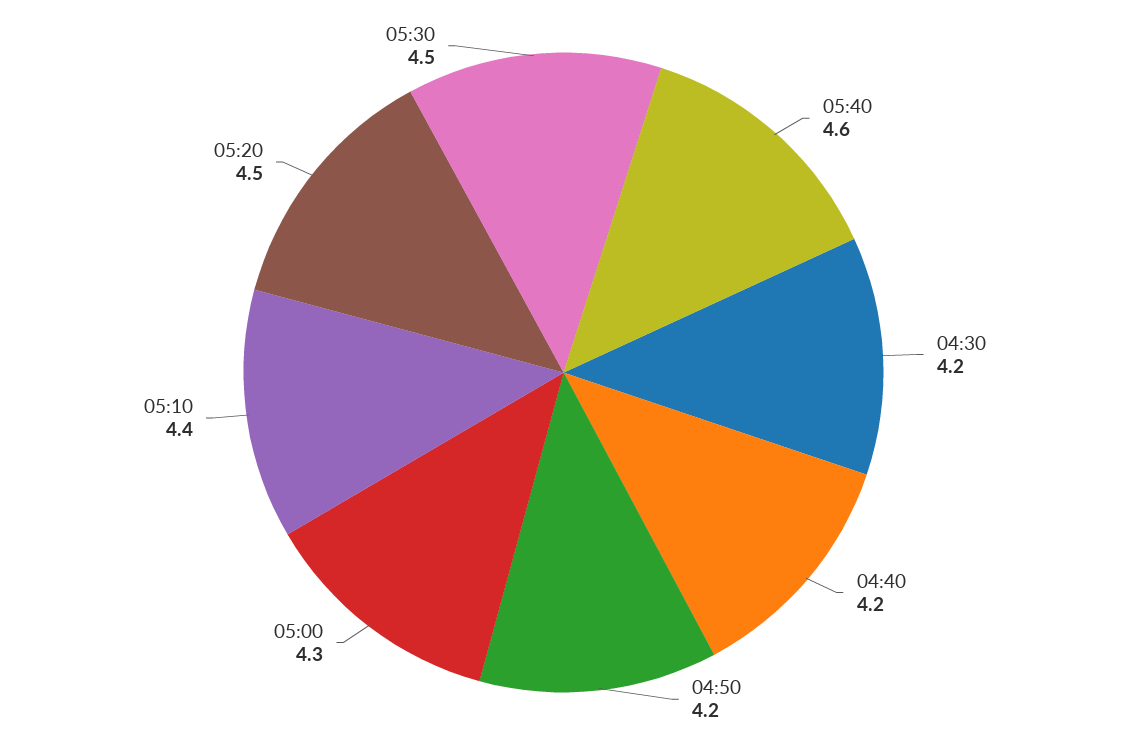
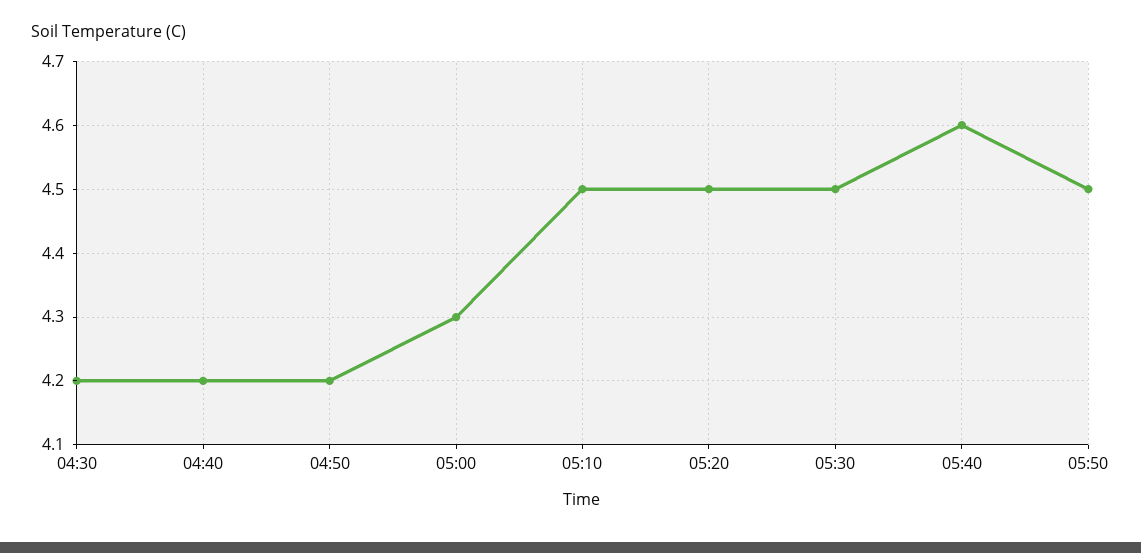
05:10: 4.4 -> 4.5
05:50: none -> 4.5

